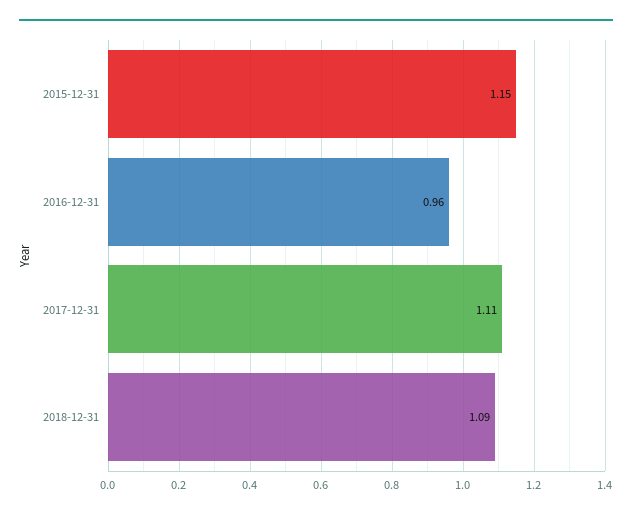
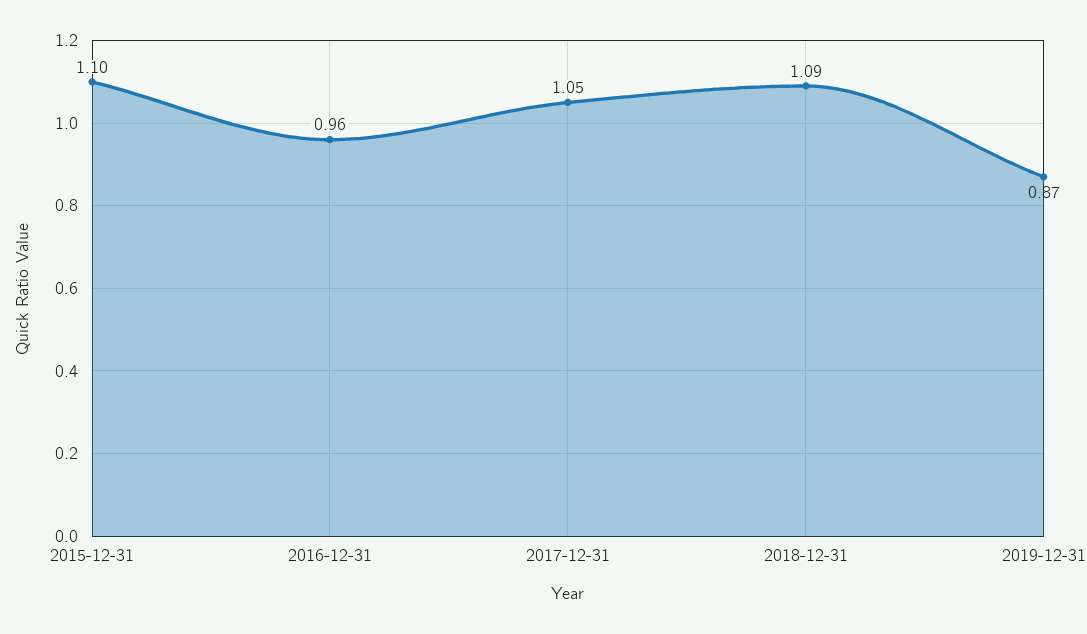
2015-12-31: 1.15 -> 1.1
2017-12-31: 1.11 -> 1.05
2019-12-31: none -> 0.87

